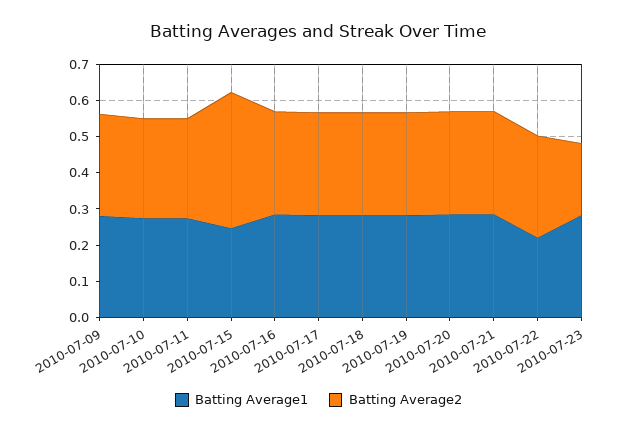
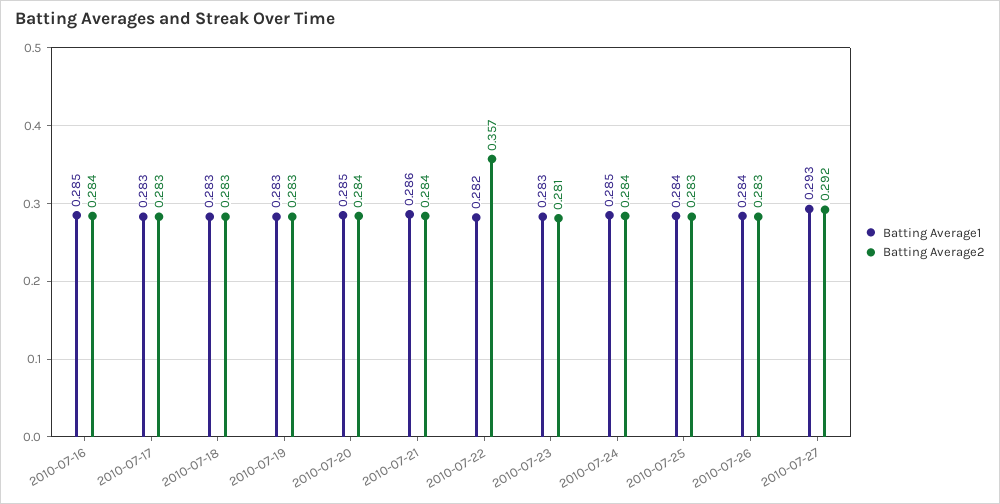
Batting Average1, 2010-07-09: 0.275 -> none
Batting Average2, 2010-07-09: 0.275 -> none
Batting Average1, 2010-07-10: 0.275 -> none
Batting Average2, 2010-07-10: 0.275 -> none
Batting Average1, 2010-07-11: 0.275 -> none
Batting Average2, 2010-07-11: 0.275 -> none
Batting Average1, 2010-07-15: 0.25 -> none
Batting Average2, 2010-07-15: 0.375 -> none
Batting Average1, 2010-07-22: 0.225 -> 0.282
Batting Average2, 2010-07-22: 0.275 -> 0.357
Batting Average2, 2010-07-23: 0.2 -> 0.281
Batting Average1, 2010-07-24: none -> 0.285
Batting Average2, 2010-07-24: none -> 0.284
Batting Average1, 2010-07-25: none -> 0.284
Batting Average2, 2010-07-25: none -> 0.283
Batting Average1, 2010-07-26: none -> 0.284
Batting Average2, 2010-07-26: none -> 0.283
Batting Average1, 2010-07-27: none -> 0.293
Batting Average2, 2010-07-27: none -> 0.292

